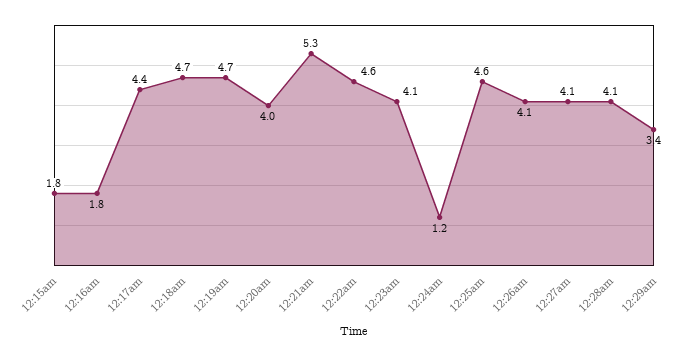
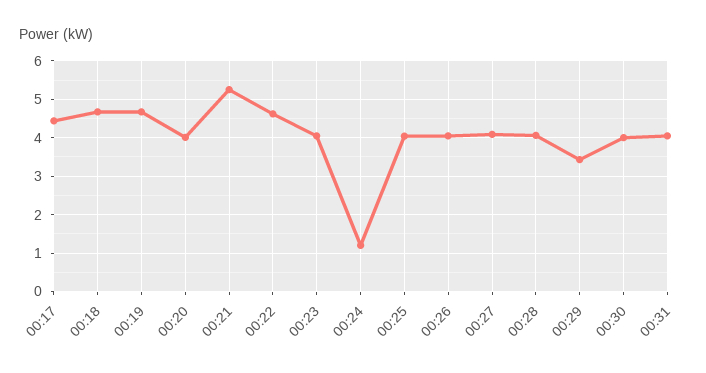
12:15am: 1.8 -> none
12:16am: 1.8 -> none
12:25am: 4.6 -> 4
00:30: none -> 4
00:31: none -> 4

